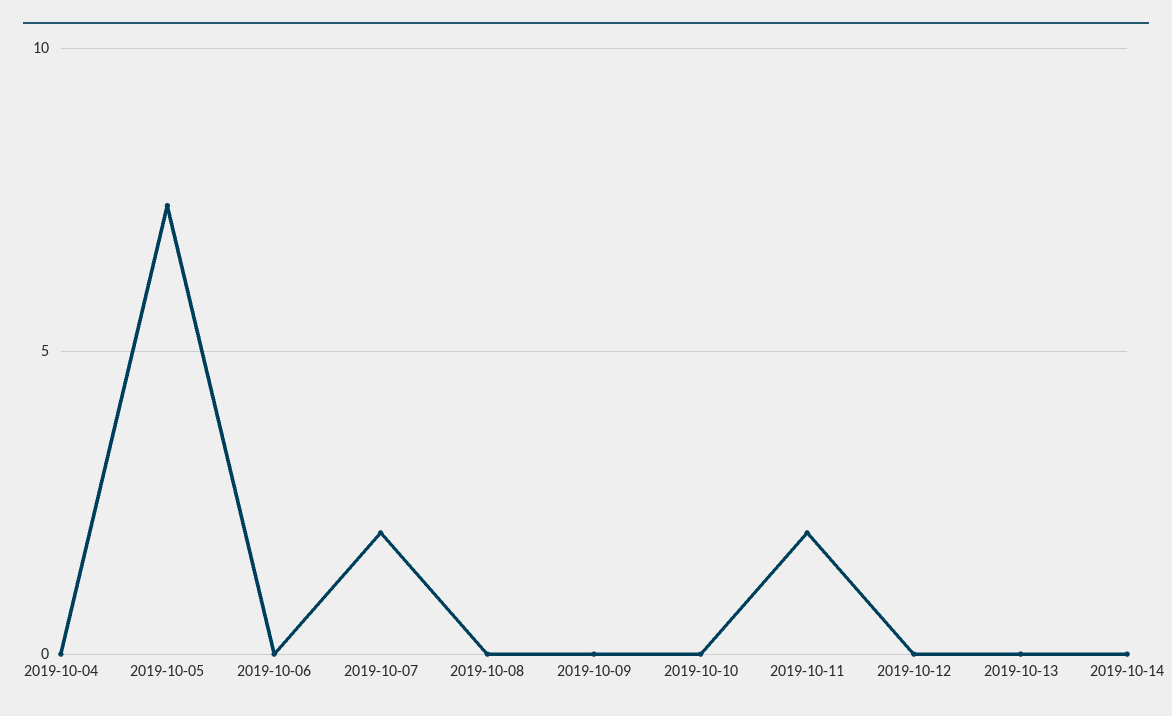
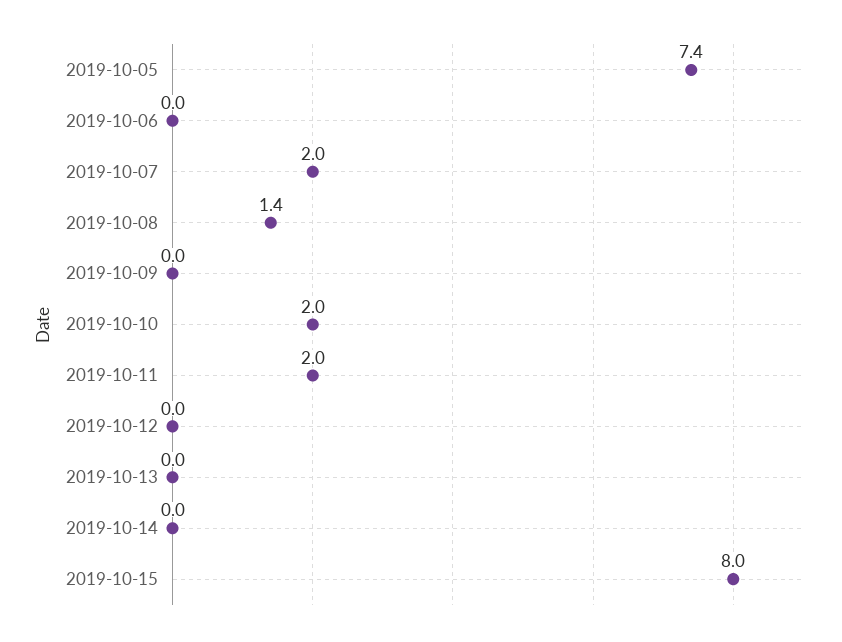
2019-10-04: 0 -> none
2019-10-08: 0 -> 1.4
2019-10-10: 0 -> 2
2019-10-15: none -> 8

